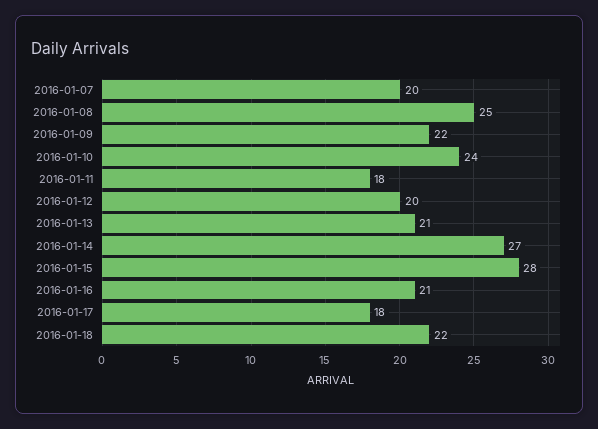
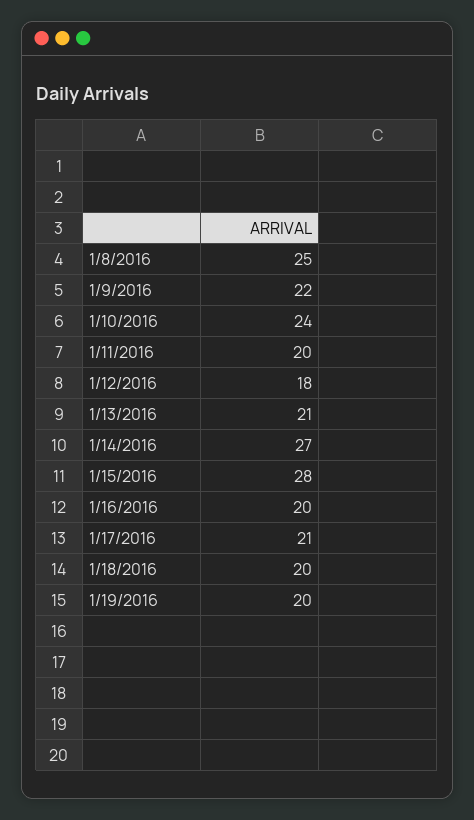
2016-01-07: 20 -> none
2016-01-11: 18 -> 20
2016-01-12: 20 -> 18
2016-01-16: 21 -> 20
2016-01-17: 18 -> 21
2016-01-18: 22 -> 20
1/19/2016: none -> 20

